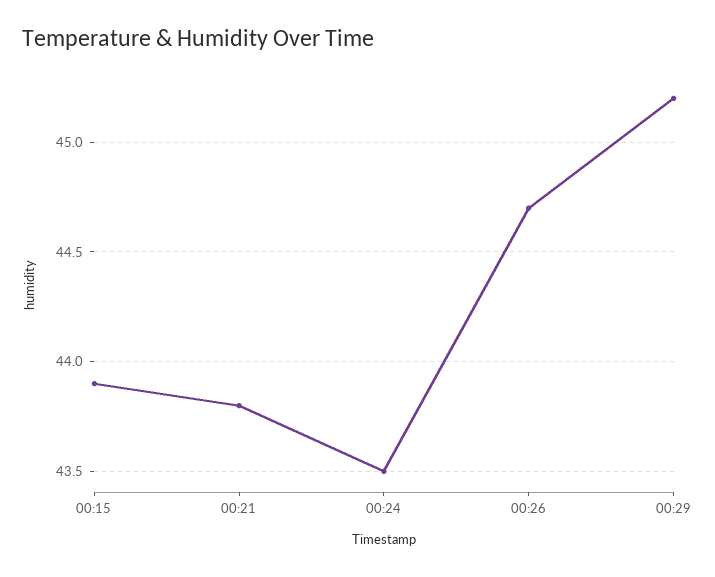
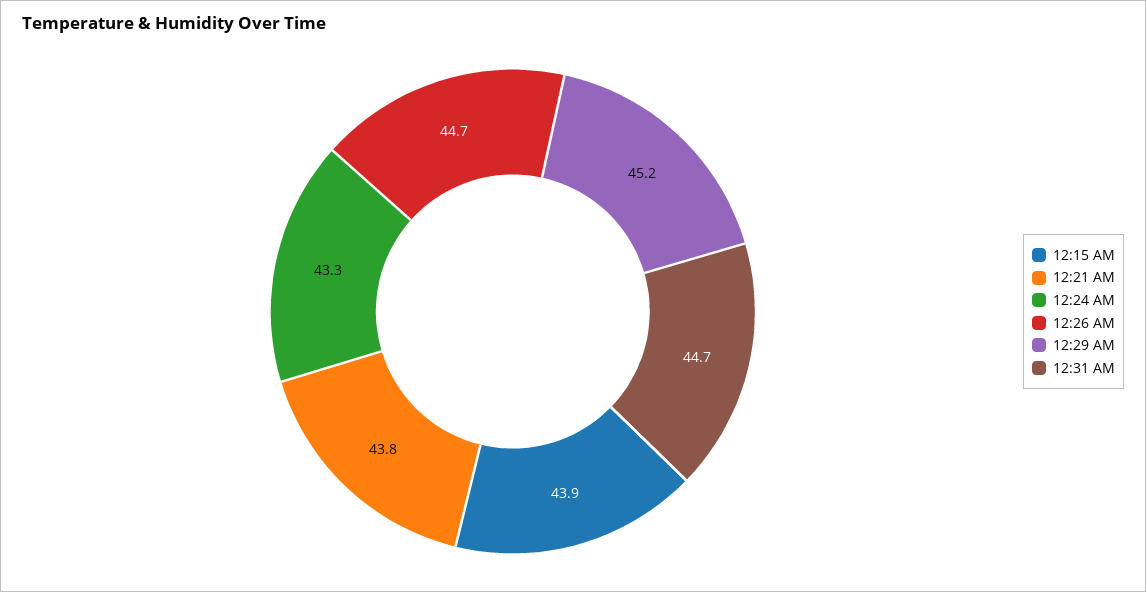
00:24: 43.5 -> 43.3
12:31 AM: none -> 44.7

